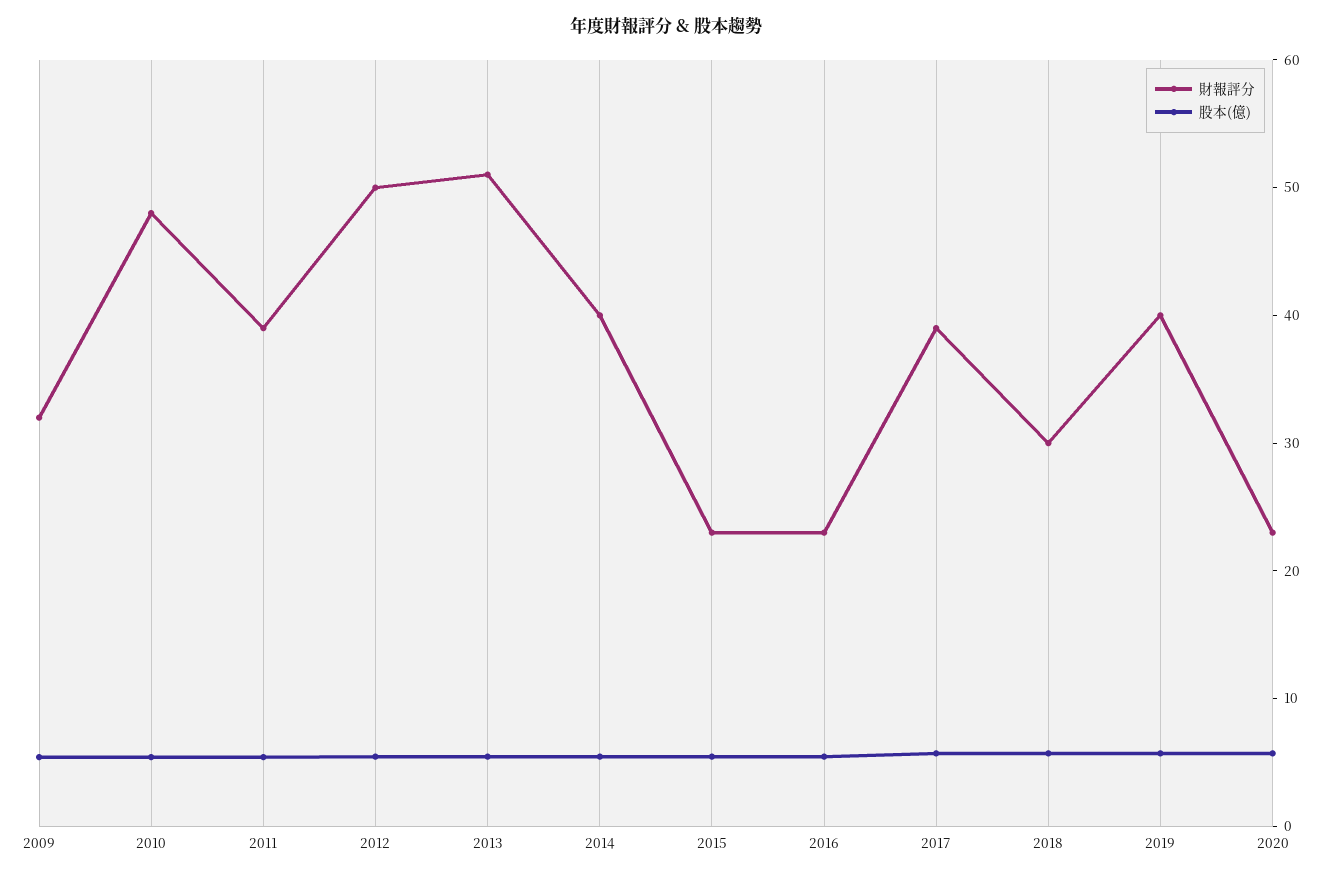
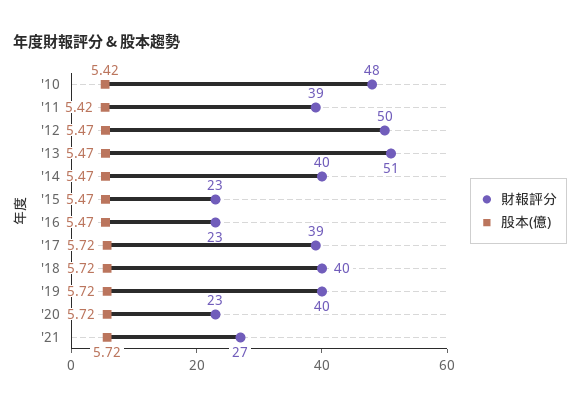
財報評分, 2009: 32 -> none
股本(億), 2009: 6 -> none
財報評分, 2018: 30 -> 40
財報評分, '21: none -> 27
股本(億), '21: none -> 5.72

